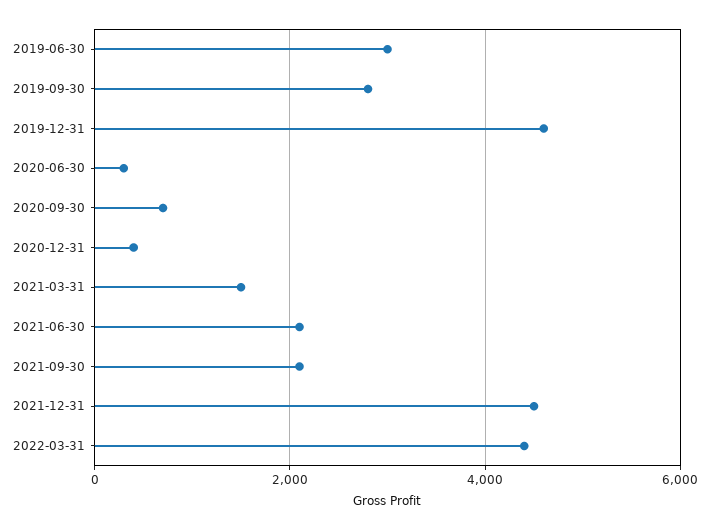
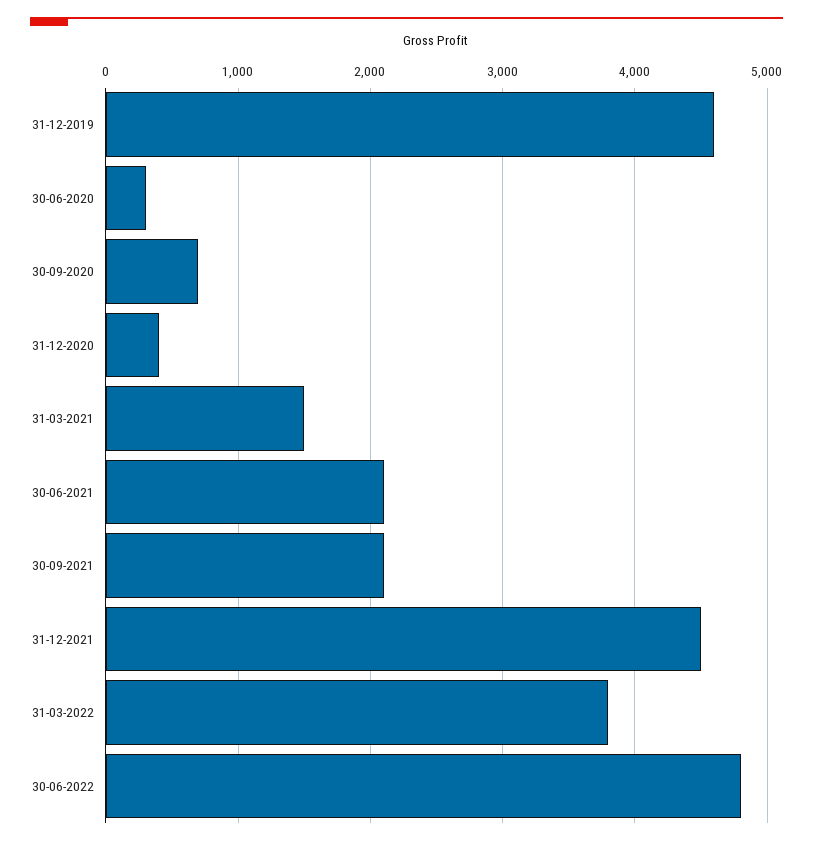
2019-06-30: 3000 -> none
2019-09-30: 2800 -> none
2022-03-31: 4400 -> 3800
30-06-2022: none -> 4800

